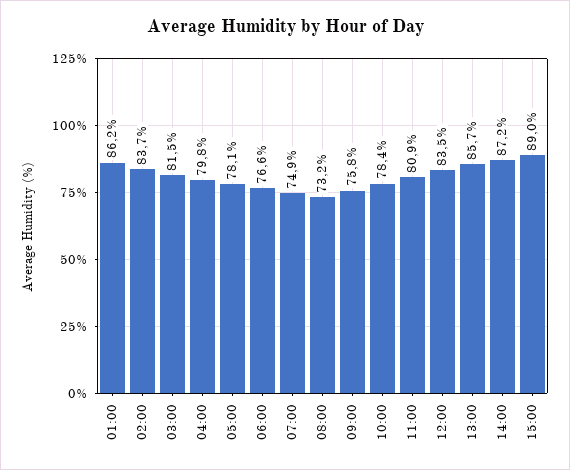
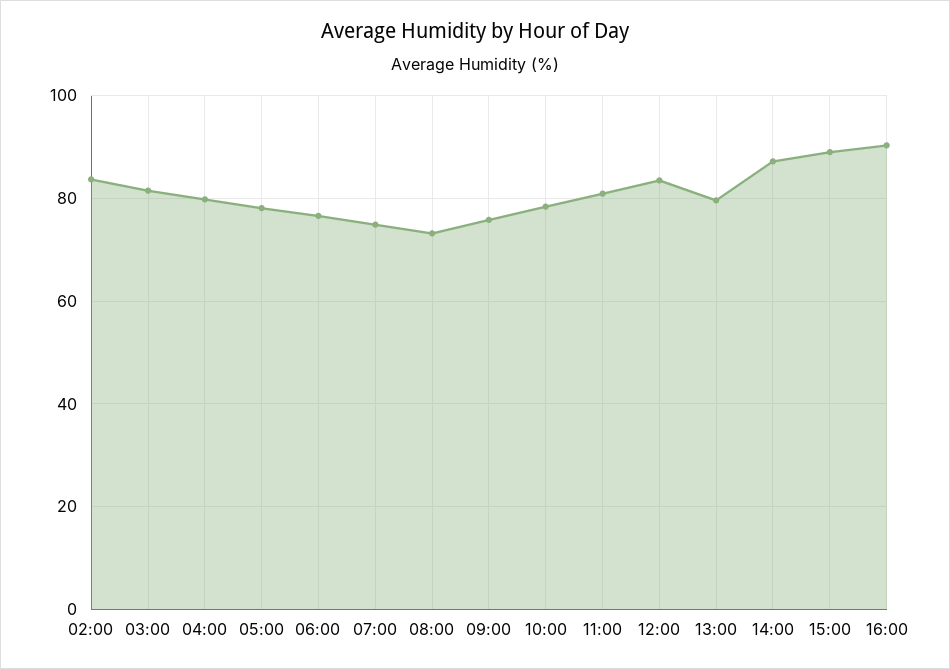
01:00: 86.2 -> none
13:00: 85.7 -> 80
16:00: none -> 90

